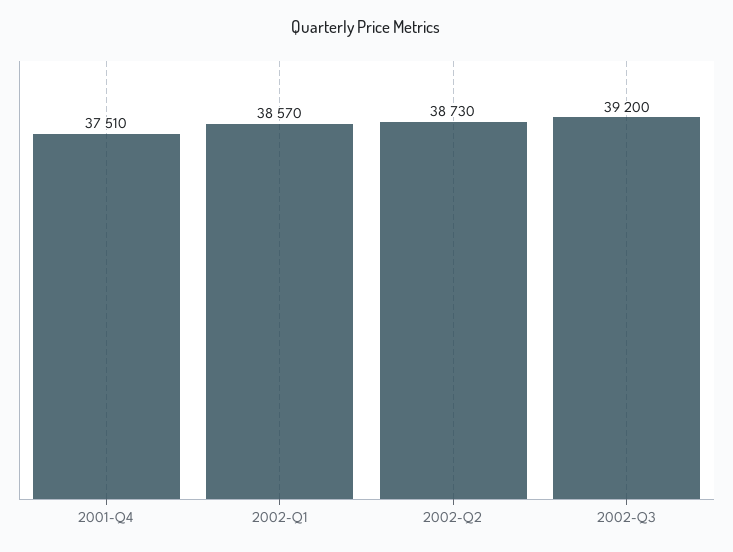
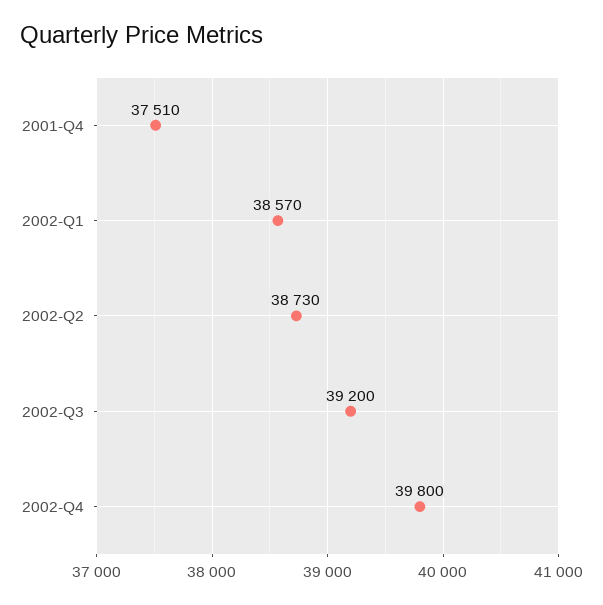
2002-Q4: none -> 39800

